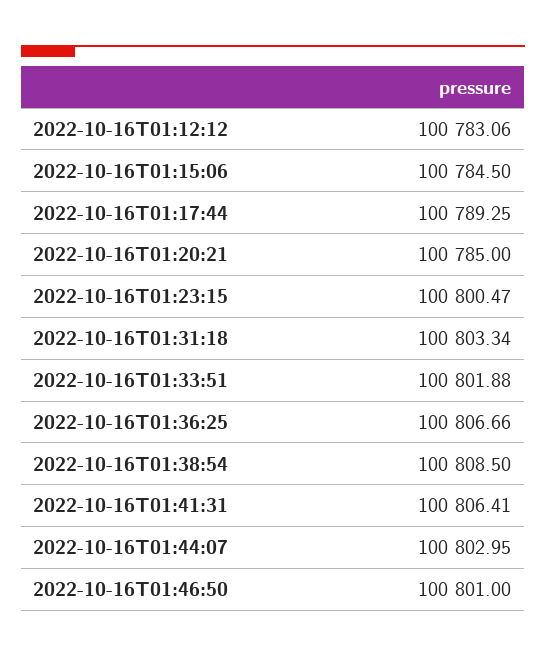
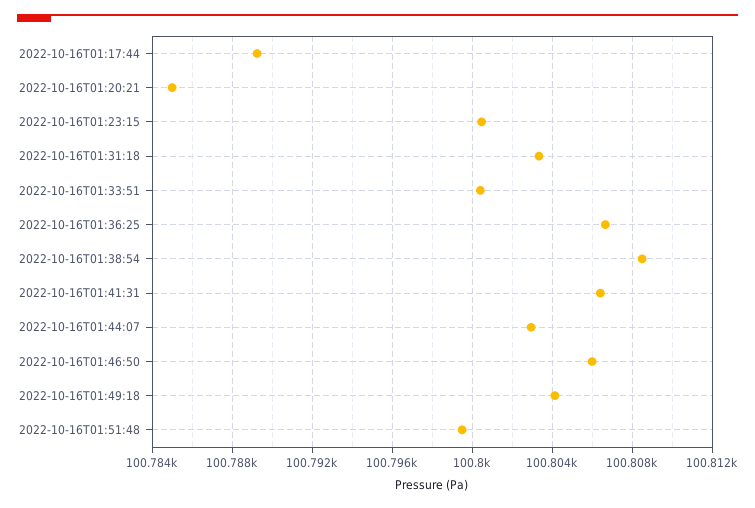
2022-10-16T01:12:12: 100783.06 -> none
2022-10-16T01:15:06: 100784.5 -> none
2022-10-16T01:33:51: 100801.88 -> 100800.5
2022-10-16T01:46:50: 100801 -> 100806
2022-10-16T01:49:18: none -> 100804
2022-10-16T01:51:48: none -> 100799.5

